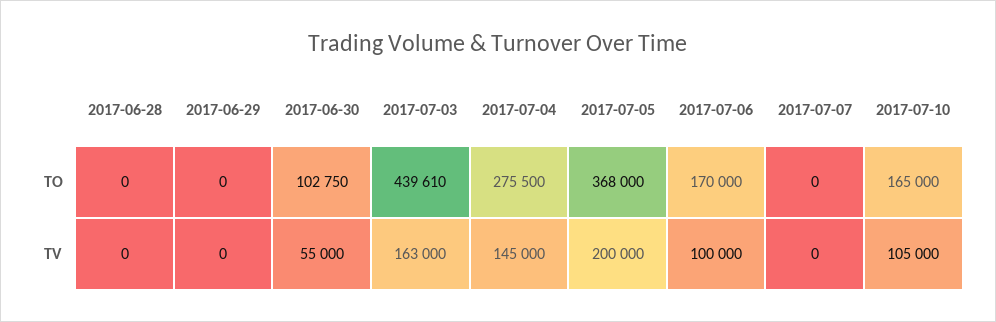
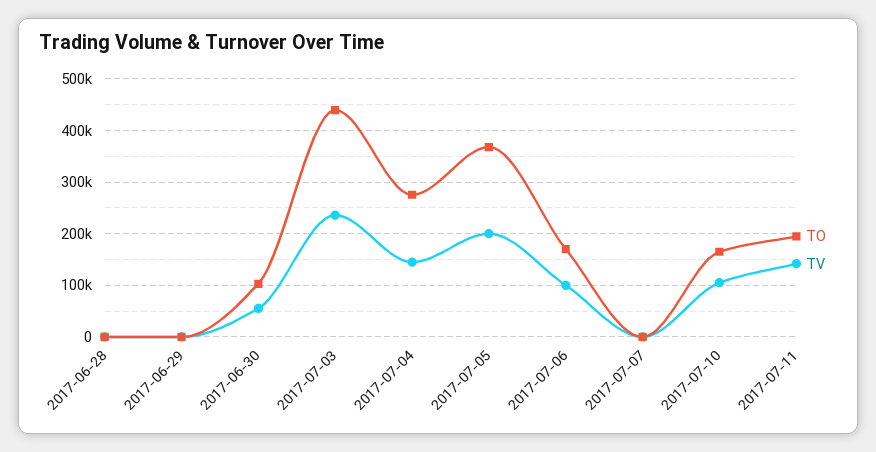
TV, 2017-07-03: 163000 -> 240000
TO, 2017-07-11: none -> 200000
TV, 2017-07-11: none -> 140000

